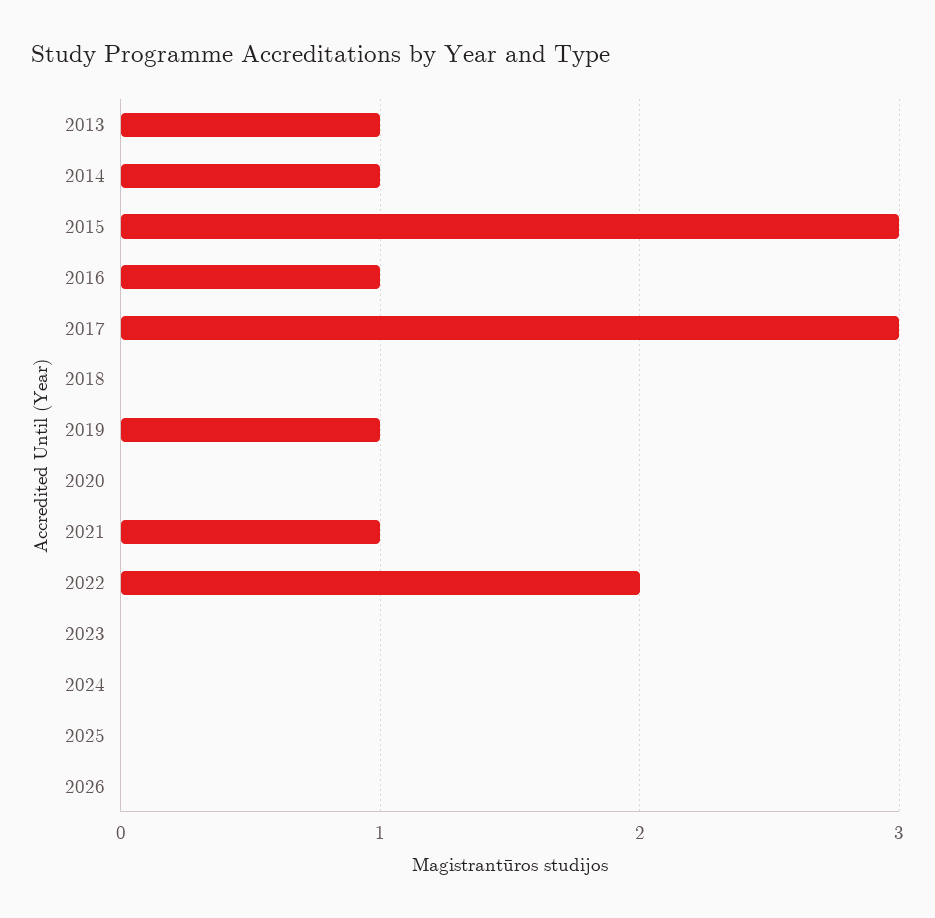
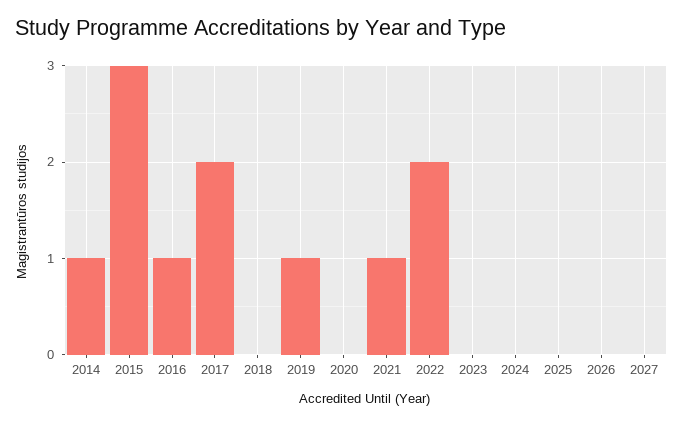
2013: 1 -> none
2017: 3 -> 2
2027: none -> 0

